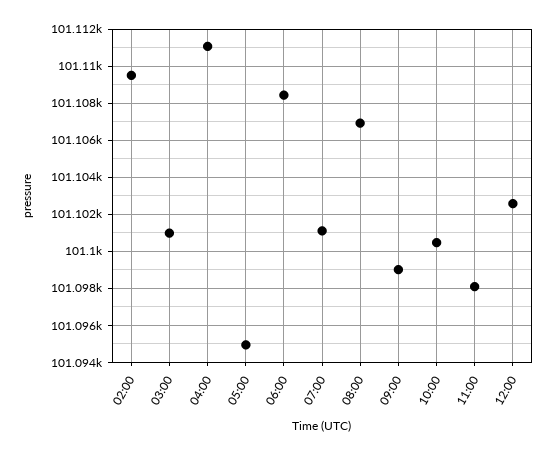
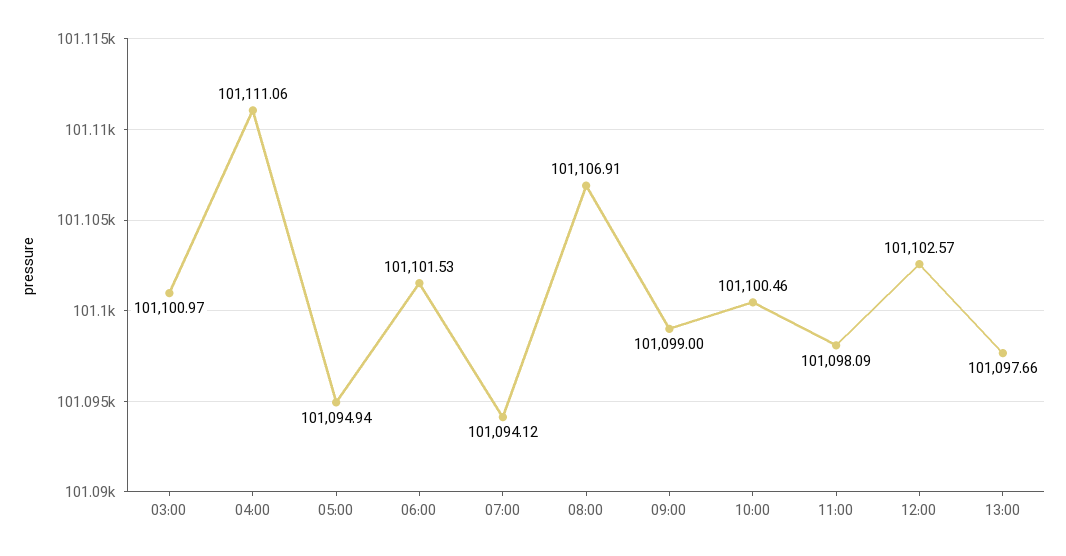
02:00: 101109.5 -> none
06:00: 101108.5 -> 101101.53
07:00: 101101 -> 101094.12
13:00: none -> 101097.66

